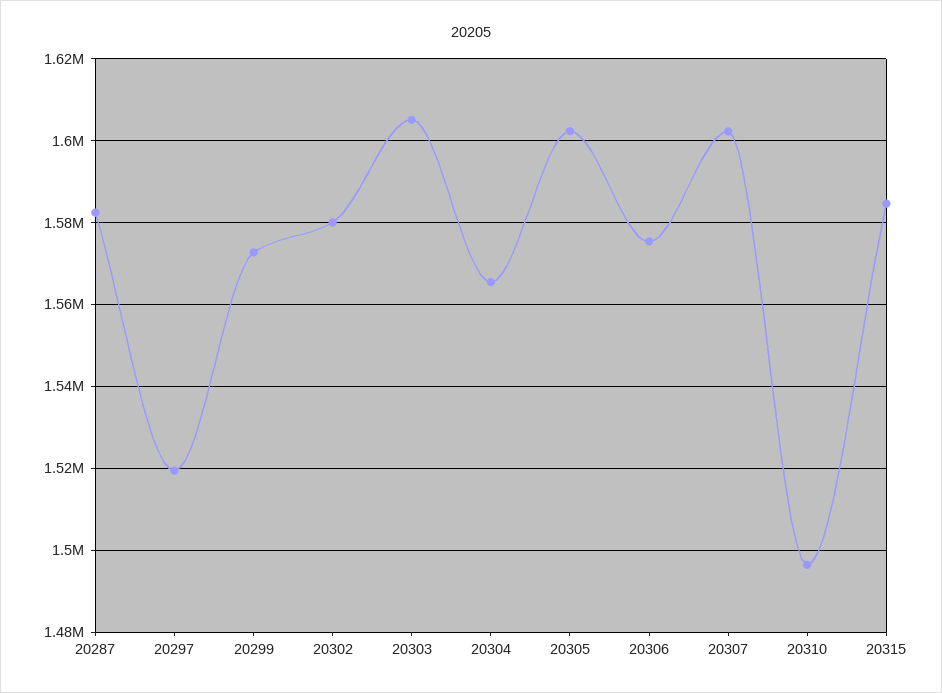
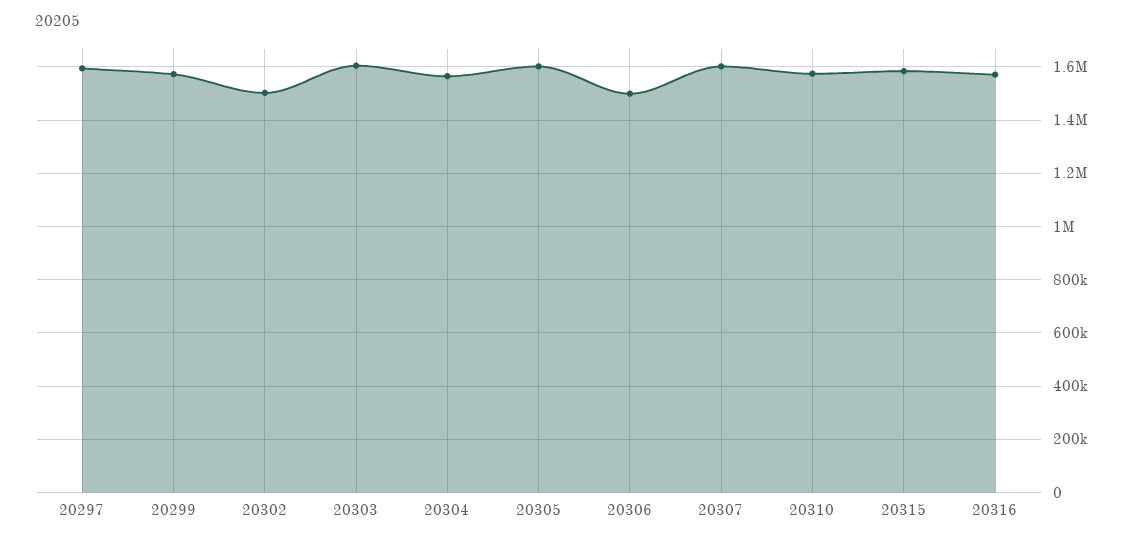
20287: 1582000 -> none
20297: 1520000 -> 1600000
20302: 1580000 -> 1500000
20306: 1576000 -> 1500000
20310: 1496000 -> 1575000
20316: none -> 1575000

